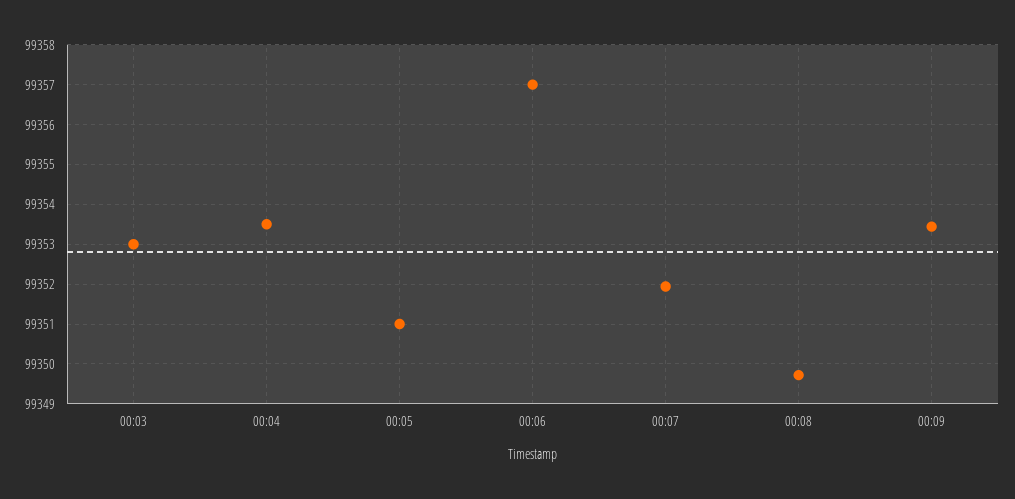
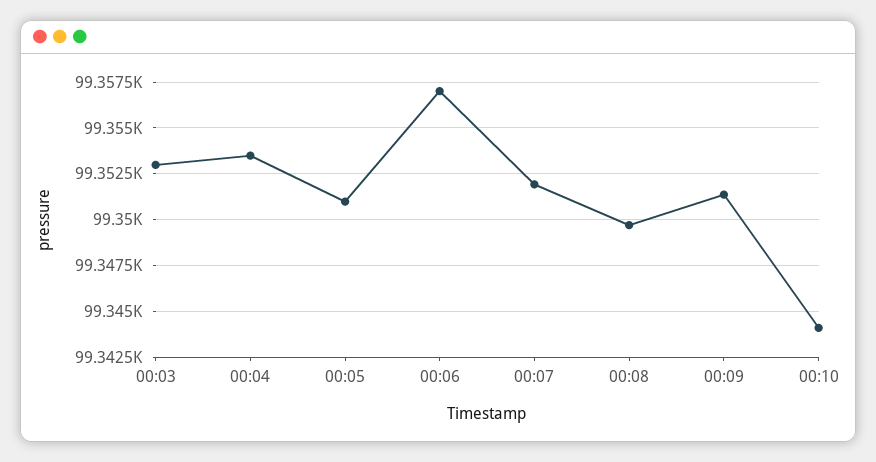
00:09: 99353.4 -> 99351.5
00:10: none -> 99344

